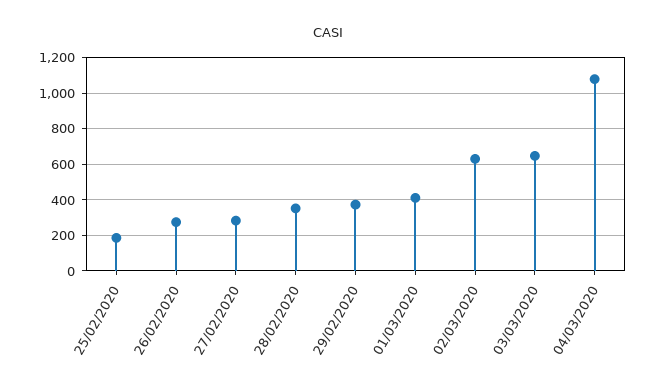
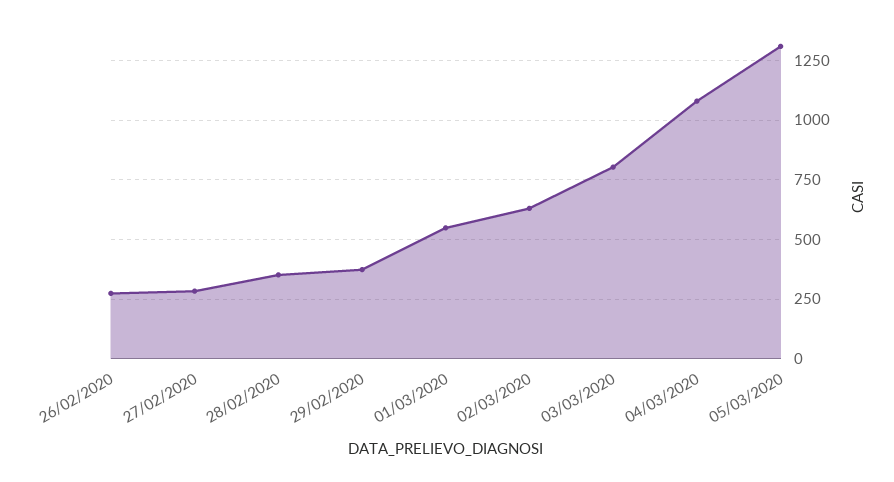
25/02/2020: 200 -> none
01/03/2020: 400 -> 550
03/03/2020: 650 -> 800
05/03/2020: none -> 1300

